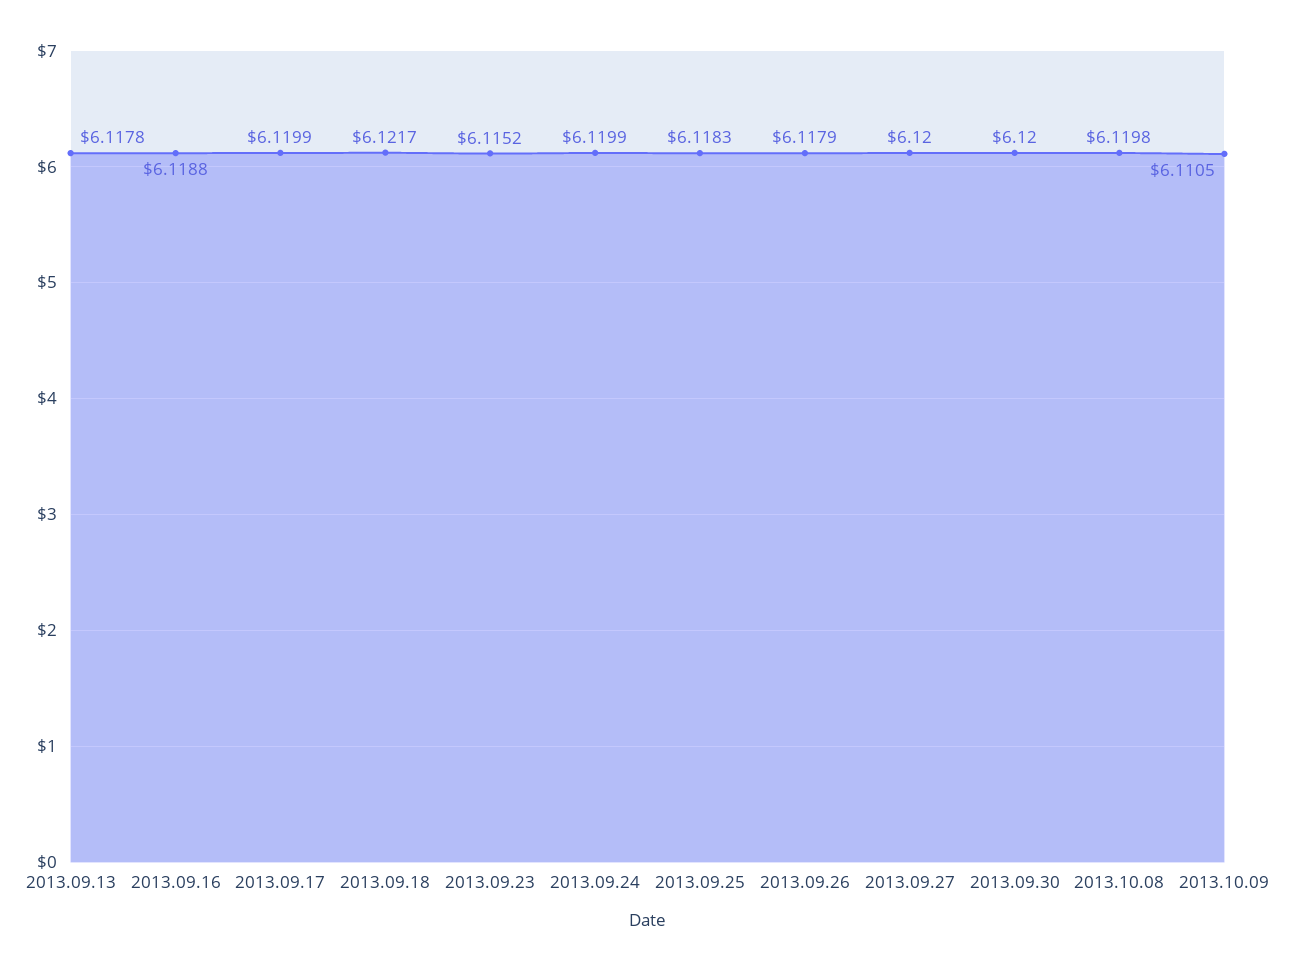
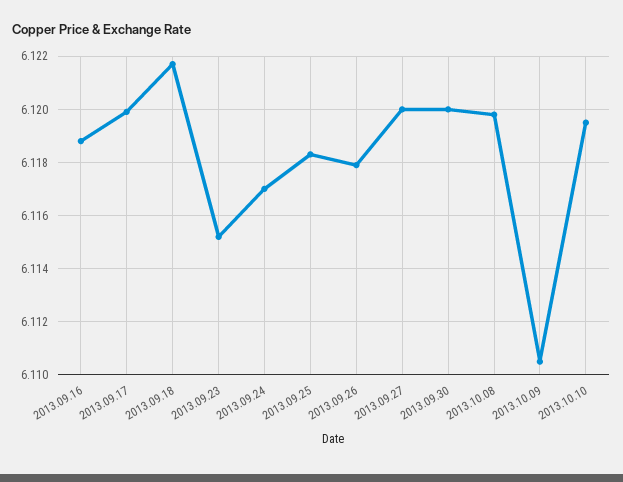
2013.09.13: 6.1178 -> none
2013.09.24: 6.1199 -> 6.117
2013.10.10: none -> 6.1195

